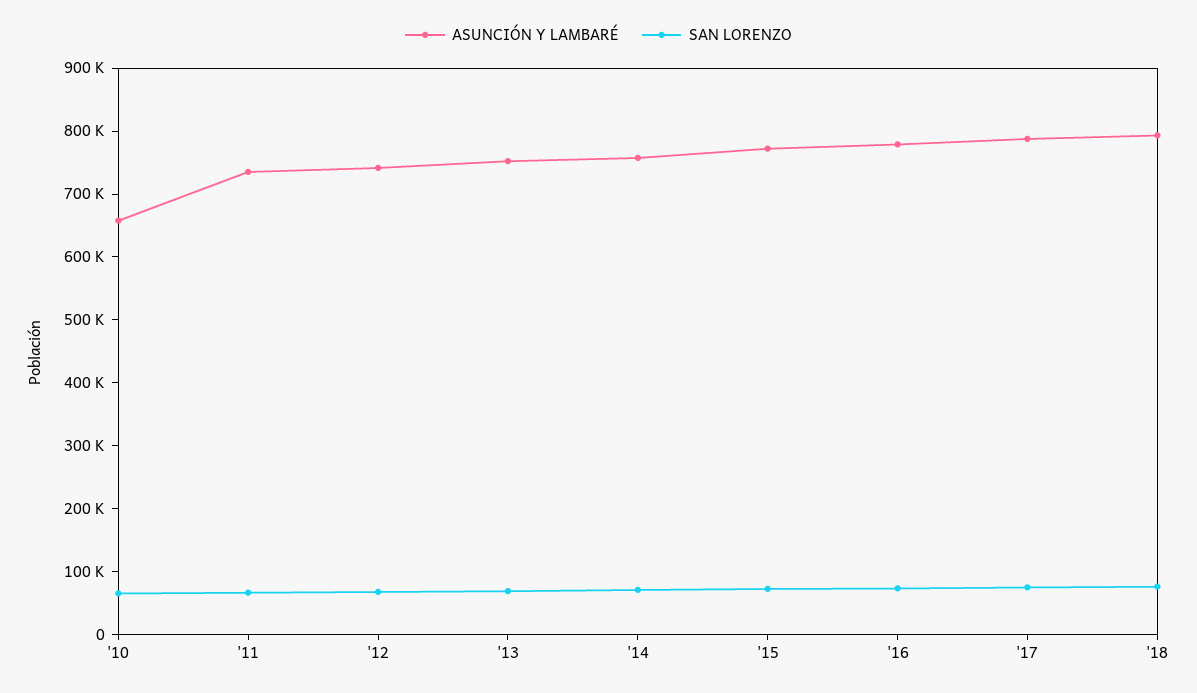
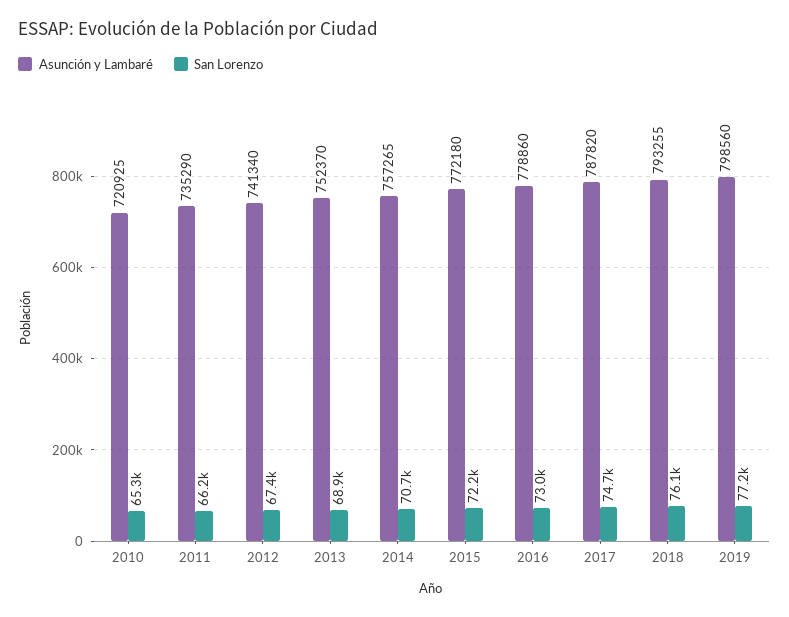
ASUNCIÓN Y LAMBARÉ, '10: 660000 -> 720925
ASUNCIÓN Y LAMBARÉ, 2019: none -> 798560
SAN LORENZO, 2019: none -> 77200

